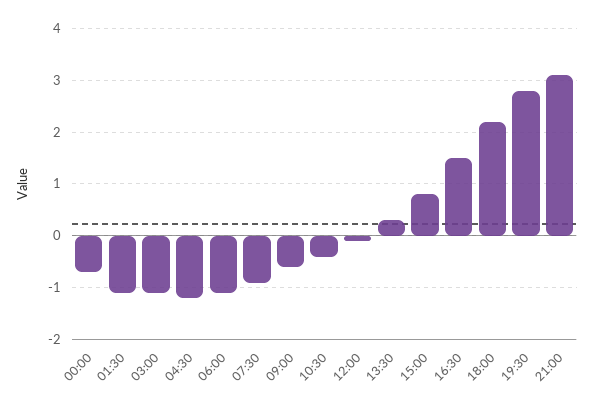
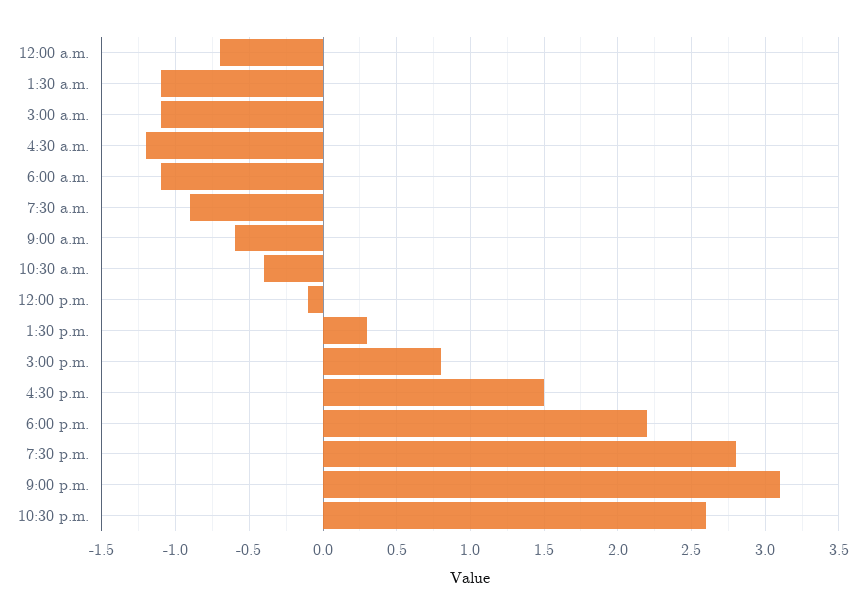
10:30 p.m.: none -> 2.6

